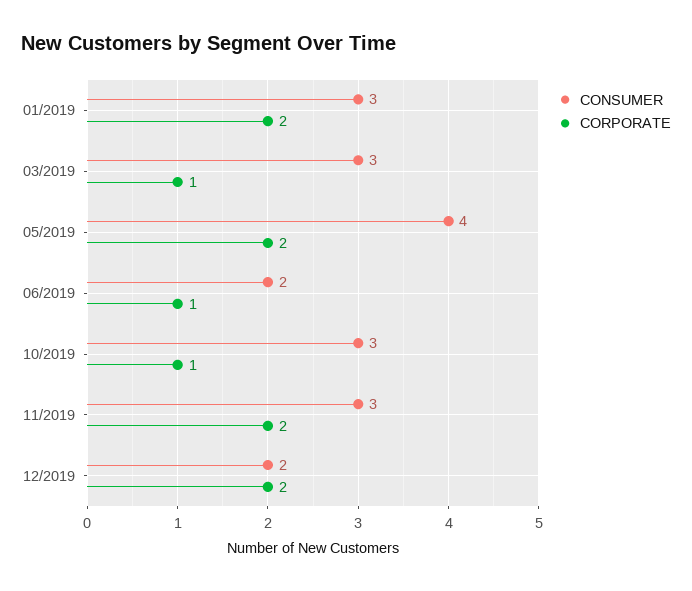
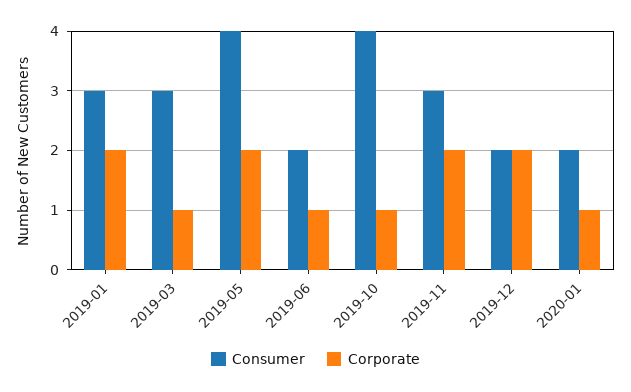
CONSUMER, 10/2019: 3 -> 4
CONSUMER, 2020-01: none -> 2
CORPORATE, 2020-01: none -> 1

